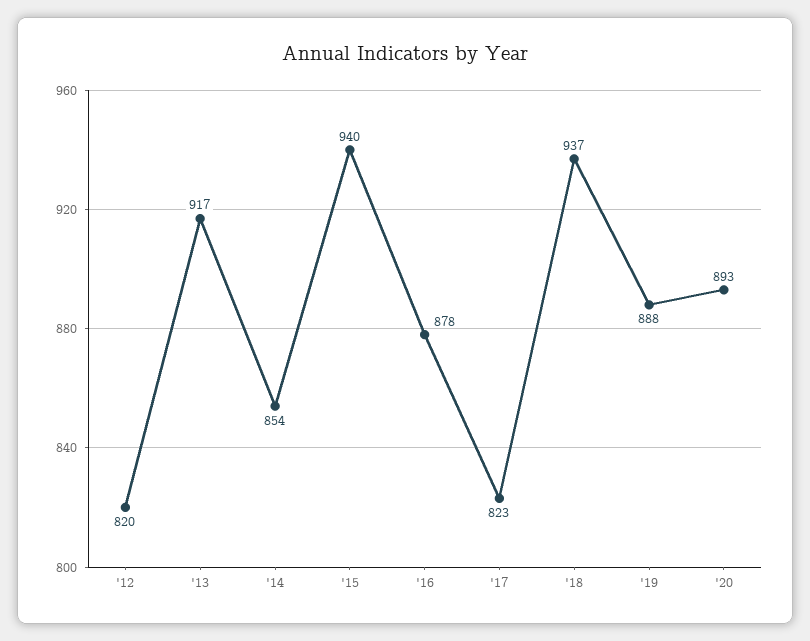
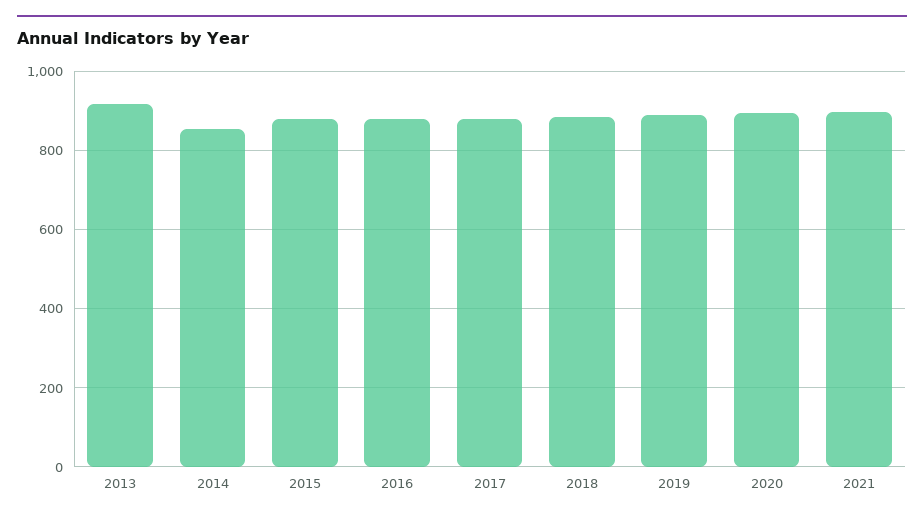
'12: 820 -> none
'15: 940 -> 880
'17: 823 -> 880
'18: 937 -> 880
2021: none -> 900

